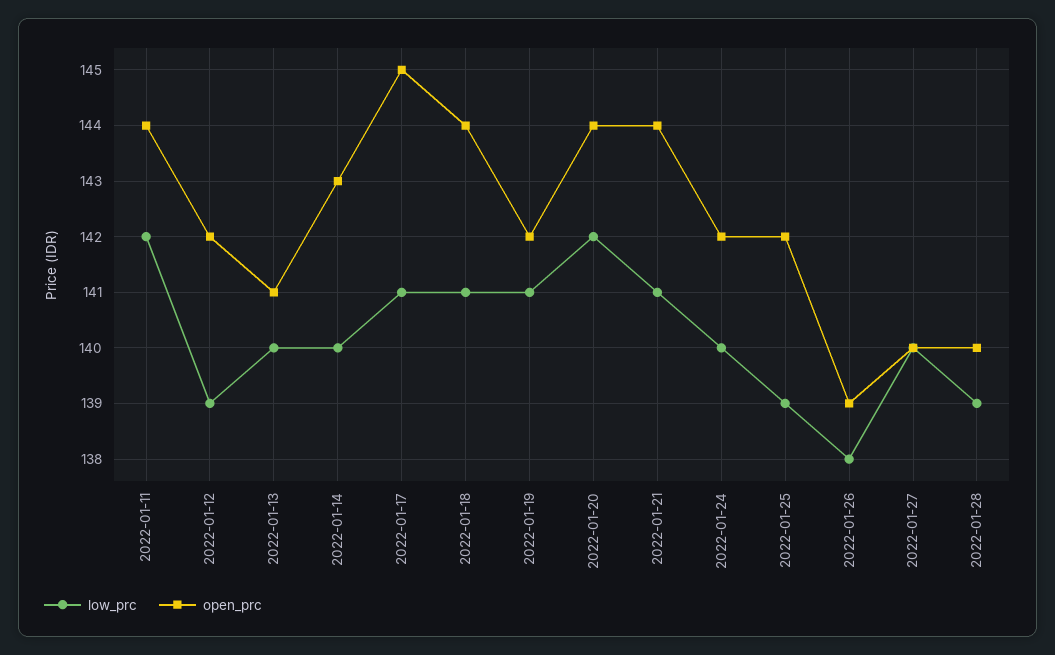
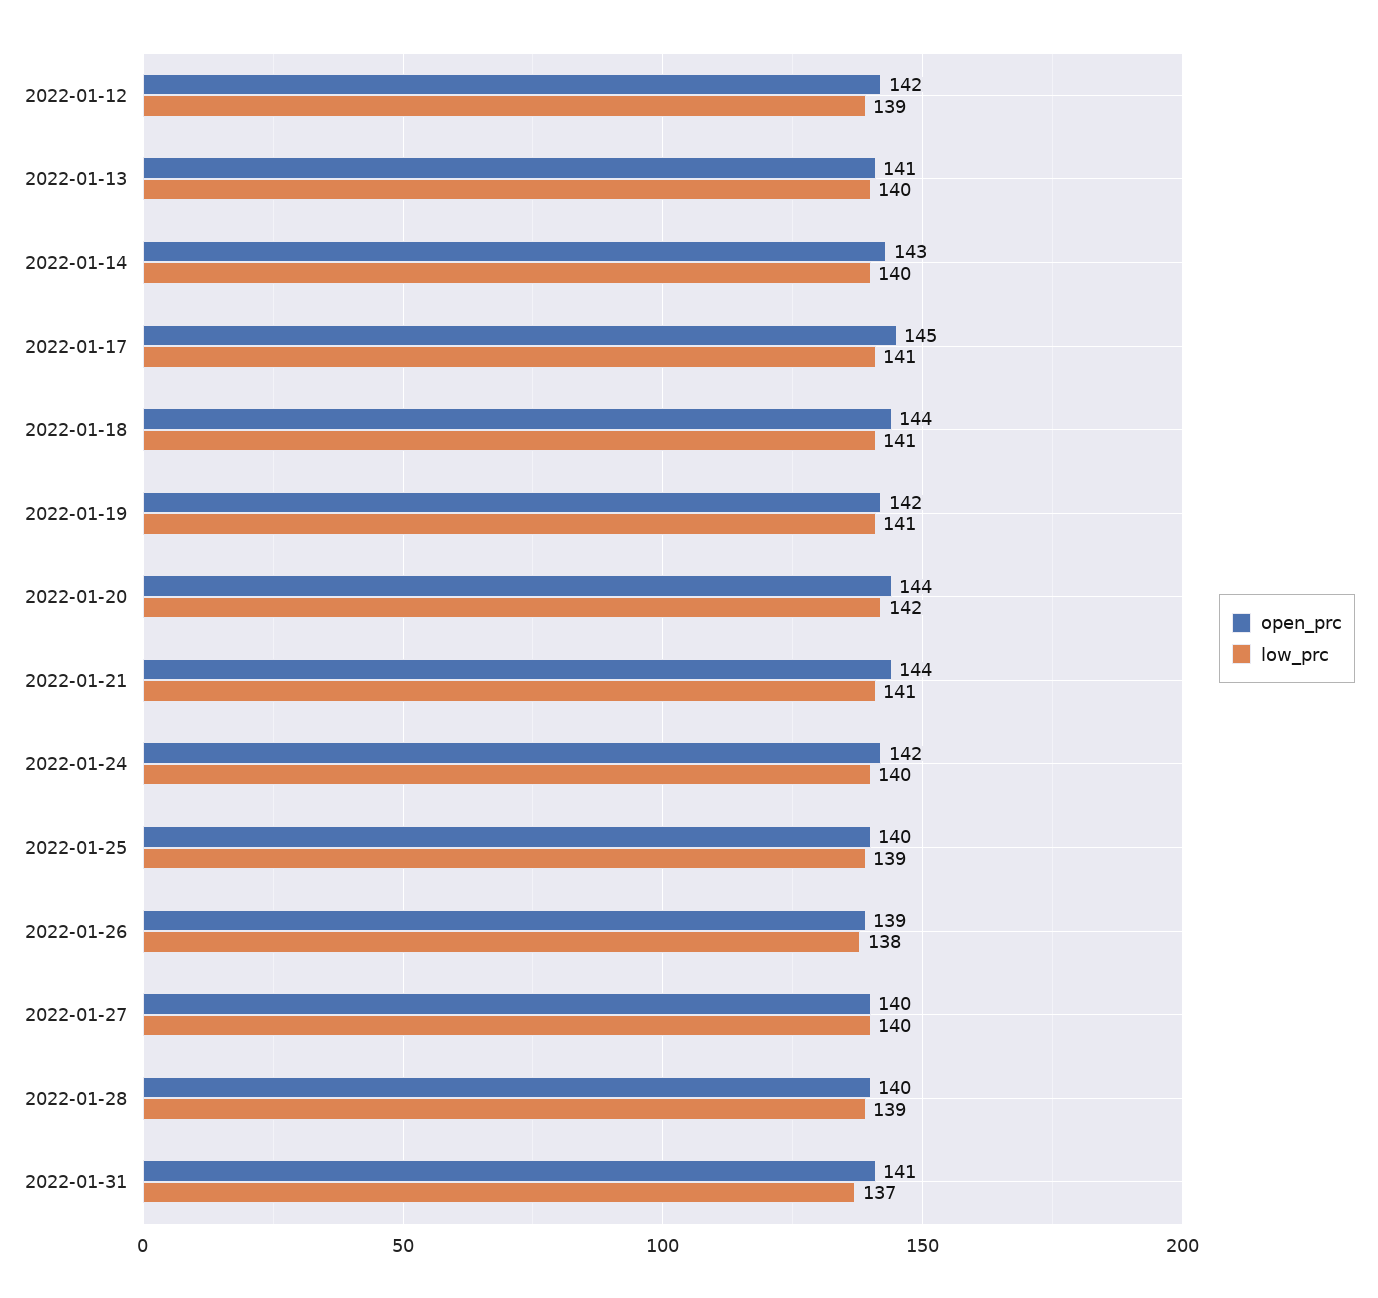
low_prc, 2022-01-11: 142 -> none
open_prc, 2022-01-11: 144 -> none
open_prc, 2022-01-25: 142 -> 140
open_prc, 2022-01-31: none -> 141
low_prc, 2022-01-31: none -> 137

